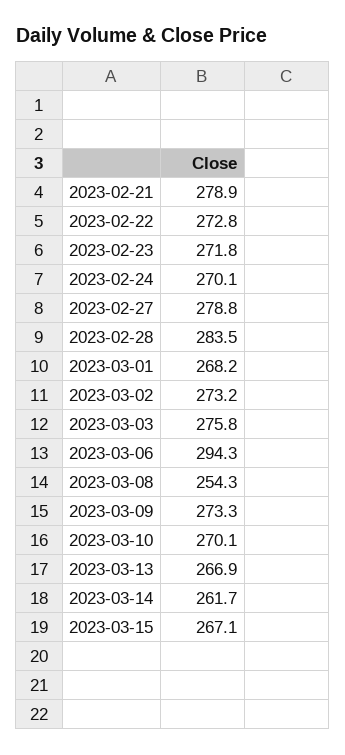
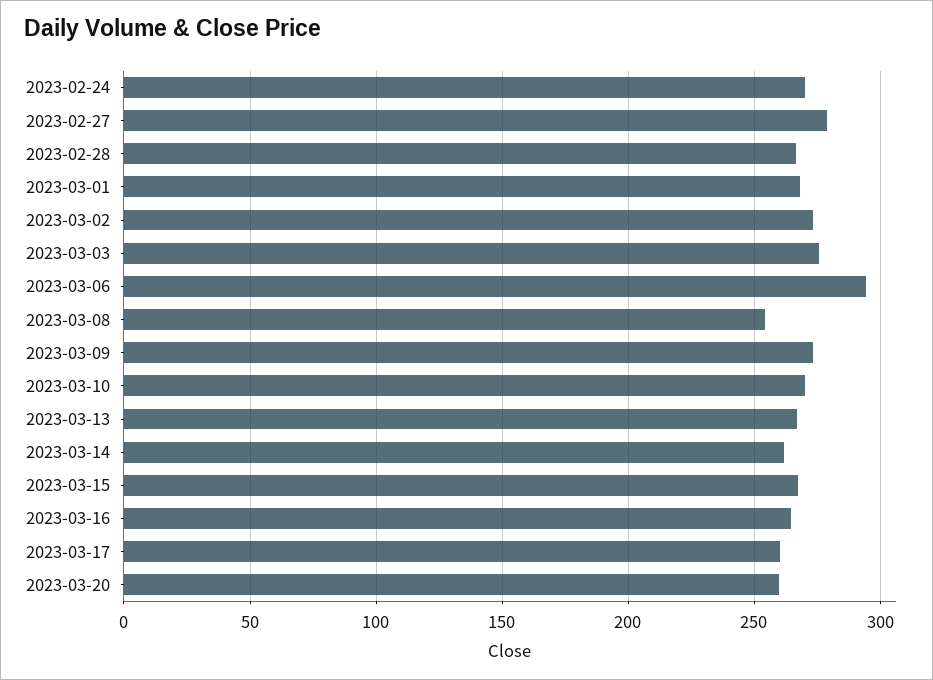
2023-02-21: 278.9 -> none
2023-02-22: 272.8 -> none
2023-02-23: 271.8 -> none
2023-02-28: 283.5 -> 265
2023-03-16: none -> 265
2023-03-17: none -> 260
2023-03-20: none -> 260

